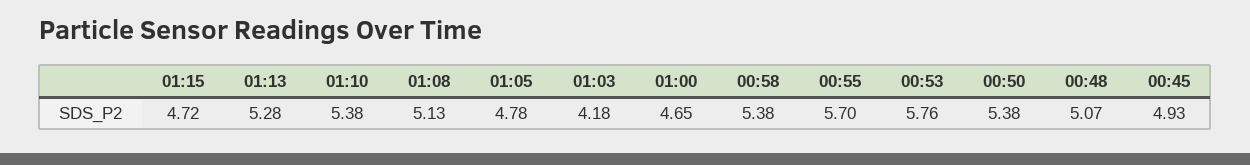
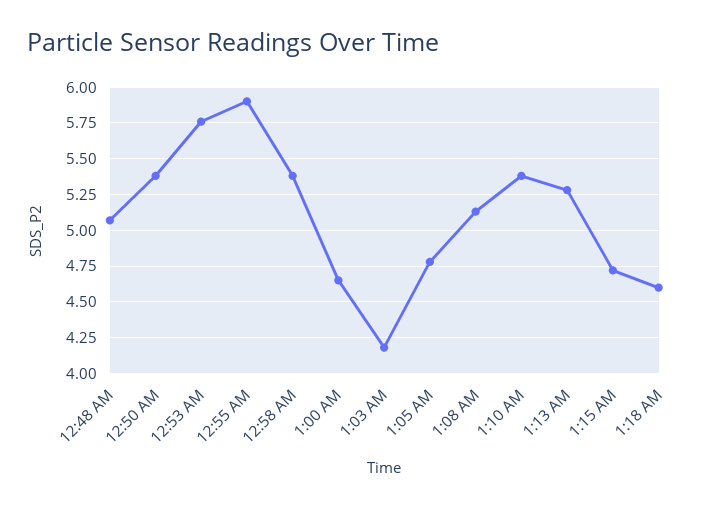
00:55: 5.7 -> 5.9
00:45: 4.93 -> none
1:18 AM: none -> 4.6

